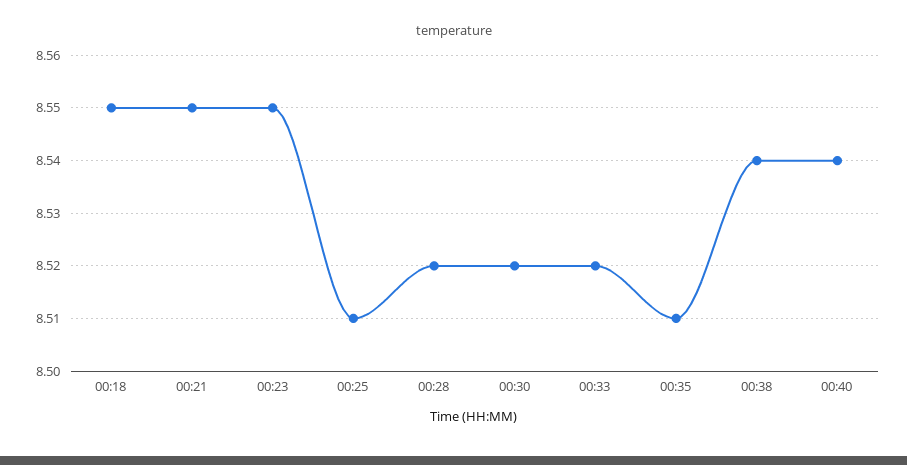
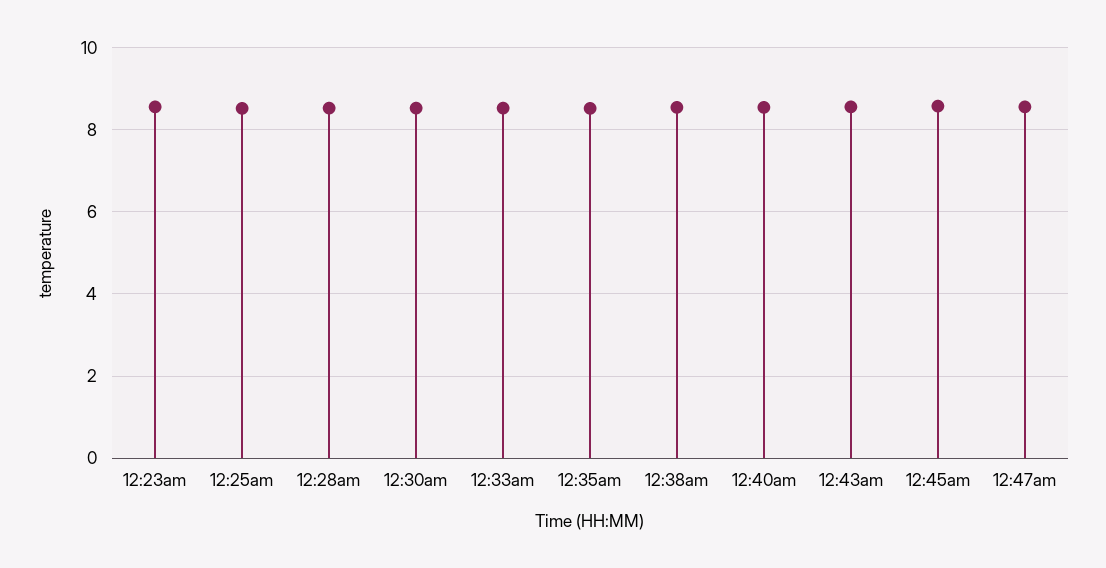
00:18: 8.55 -> none
00:21: 8.55 -> none
12:43am: none -> 8.6
12:45am: none -> 8.6
12:47am: none -> 8.6

